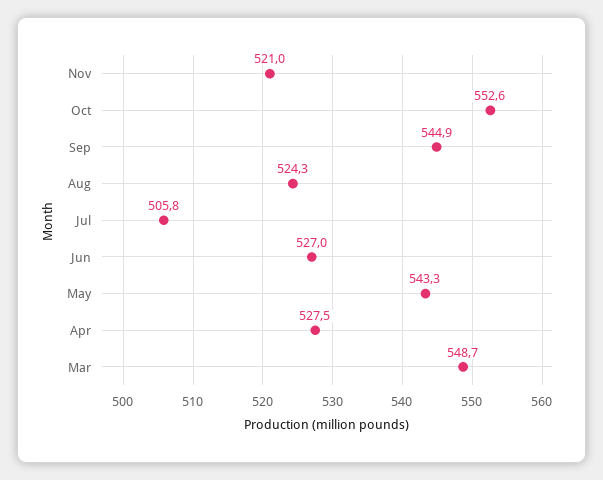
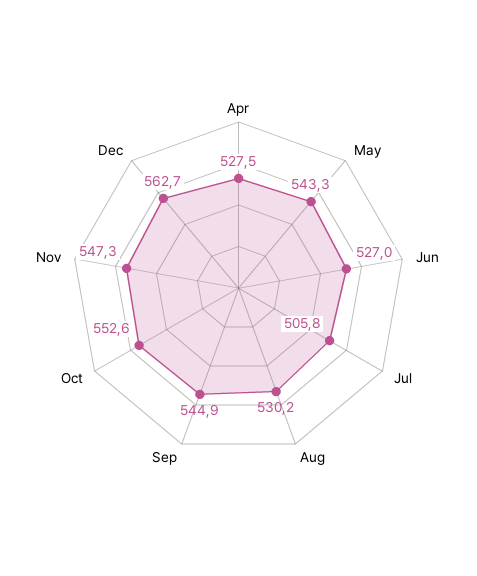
Nov: 521 -> 547.3
Aug: 524.3 -> 530.2
Mar: 548.7 -> none
Dec: none -> 562.7

